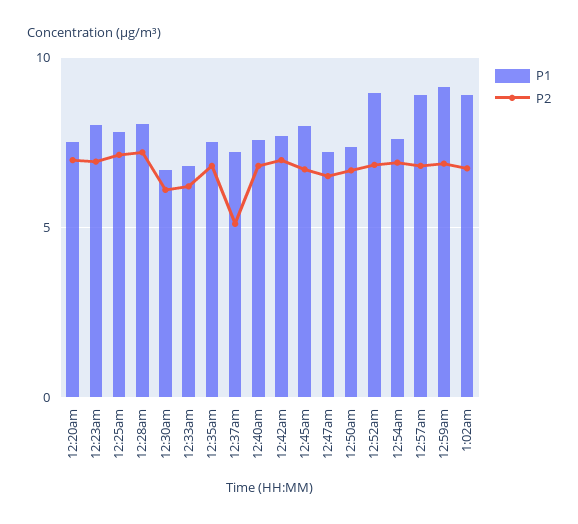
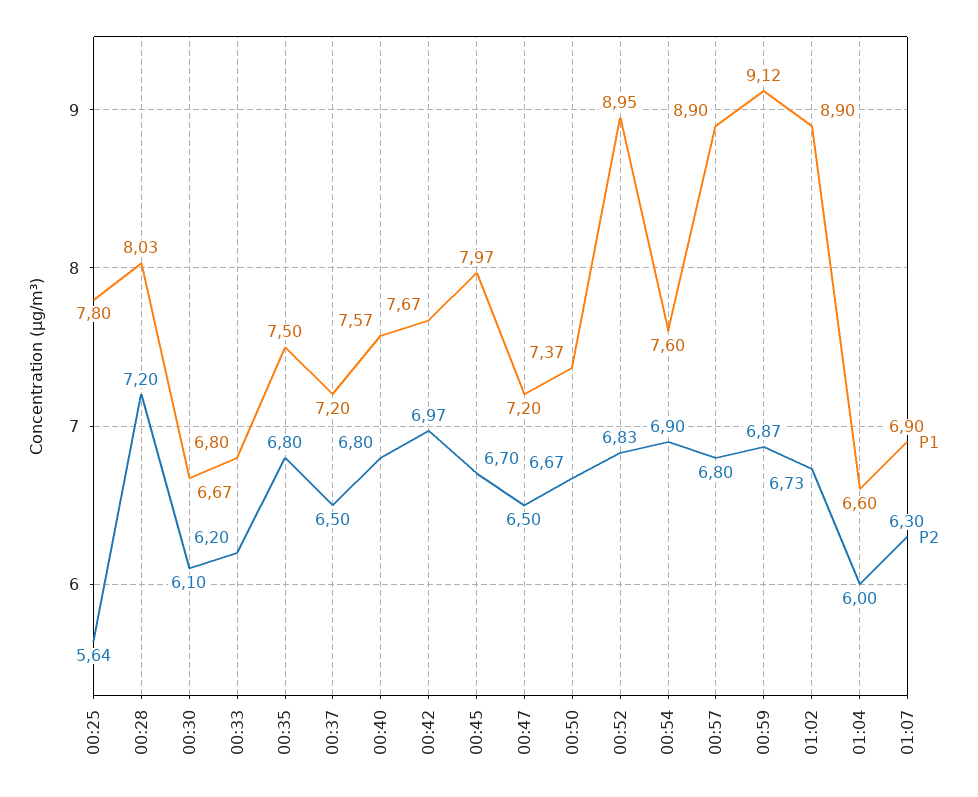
P1, 12:20am: 7.5 -> none
P2, 12:20am: 7 -> none
P1, 12:23am: 8 -> none
P2, 12:23am: 7 -> none
P2, 12:25am: 7 -> 5.64
P2, 12:37am: 5 -> 6.5
P1, 01:04: none -> 6.6
P2, 01:04: none -> 6
P1, 01:07: none -> 6.9
P2, 01:07: none -> 6.3

